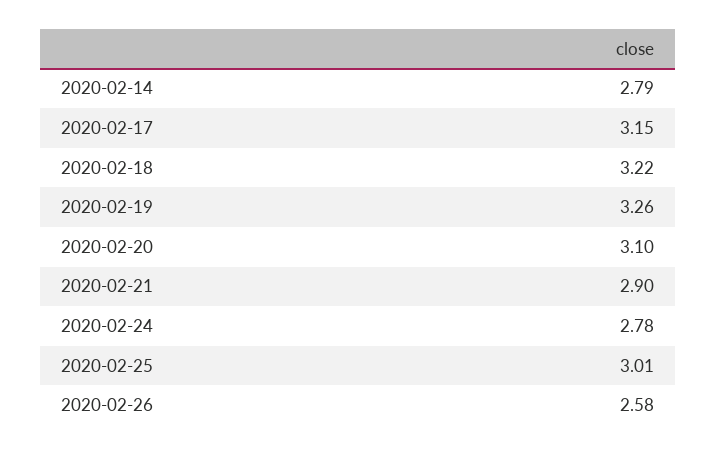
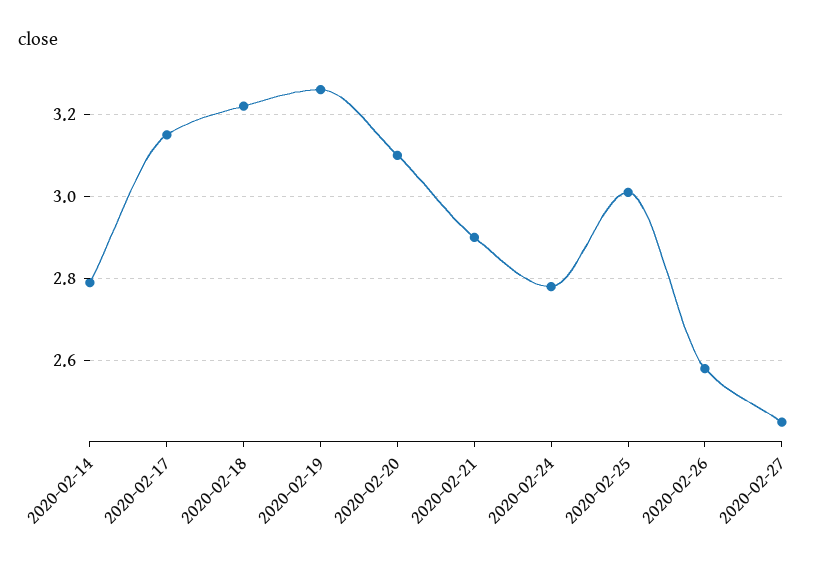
2020-02-27: none -> 2.45

